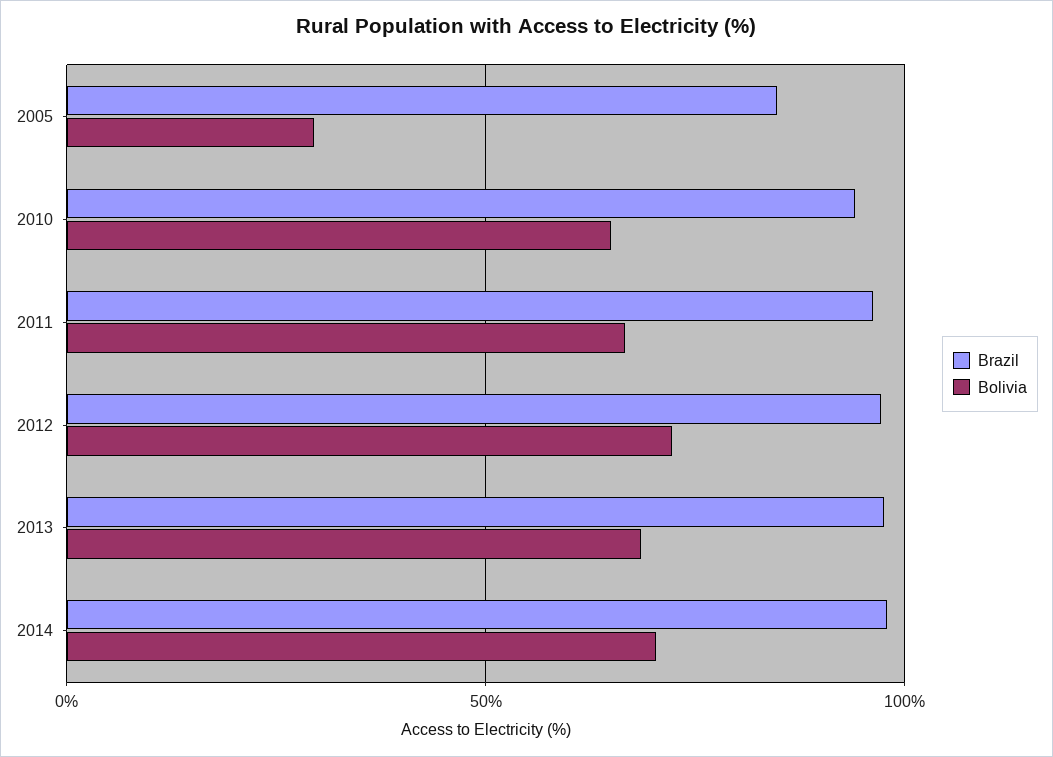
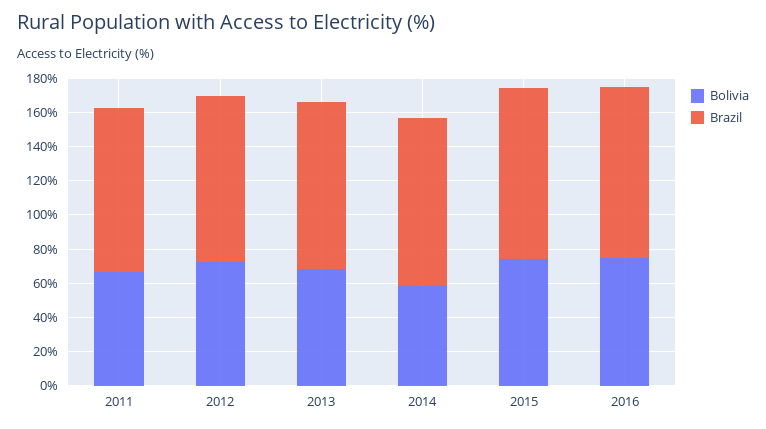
Brazil, 2005: 85 -> none
Bolivia, 2005: 30 -> none
Brazil, 2010: 95 -> none
Bolivia, 2010: 65 -> none
Bolivia, 2014: 70 -> 60
Bolivia, 2015: none -> 75
Brazil, 2015: none -> 100
Bolivia, 2016: none -> 75
Brazil, 2016: none -> 100

